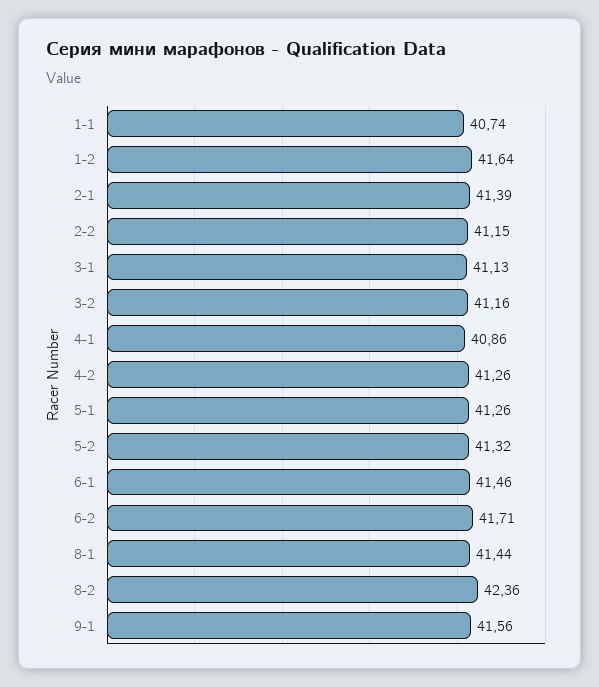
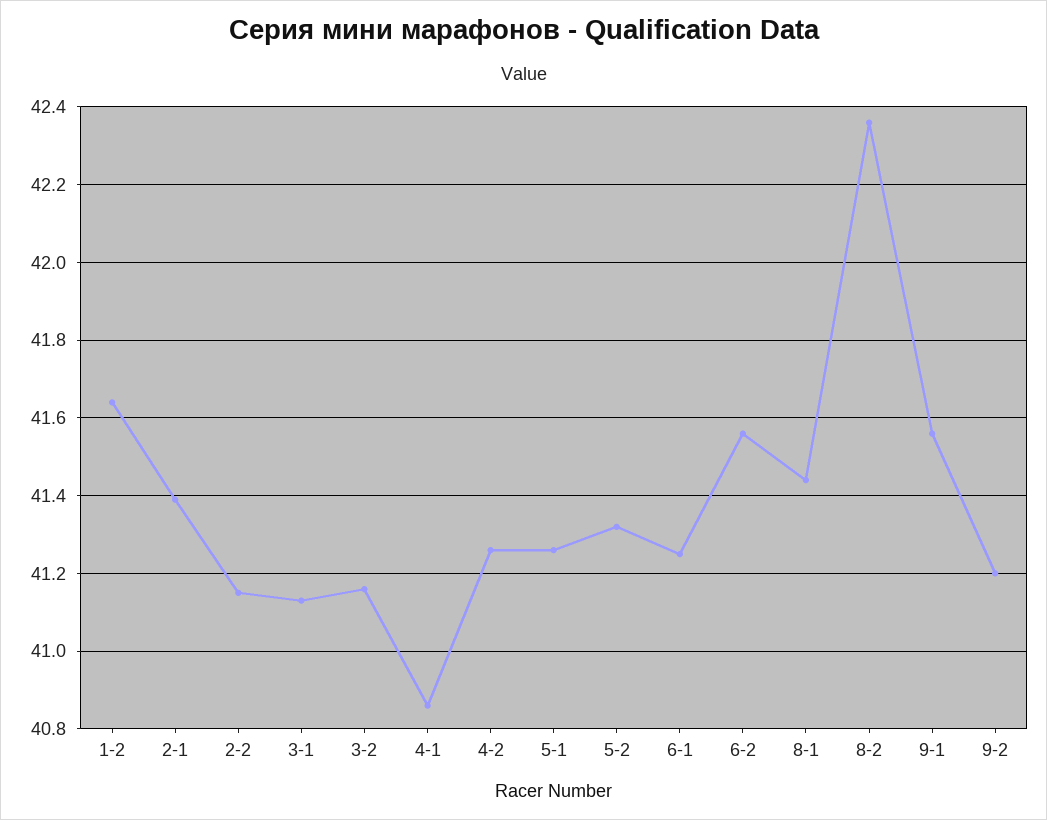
1-1: 40.74 -> none
6-1: 41.46 -> 41.25
6-2: 41.71 -> 41.55
9-2: none -> 41.2

